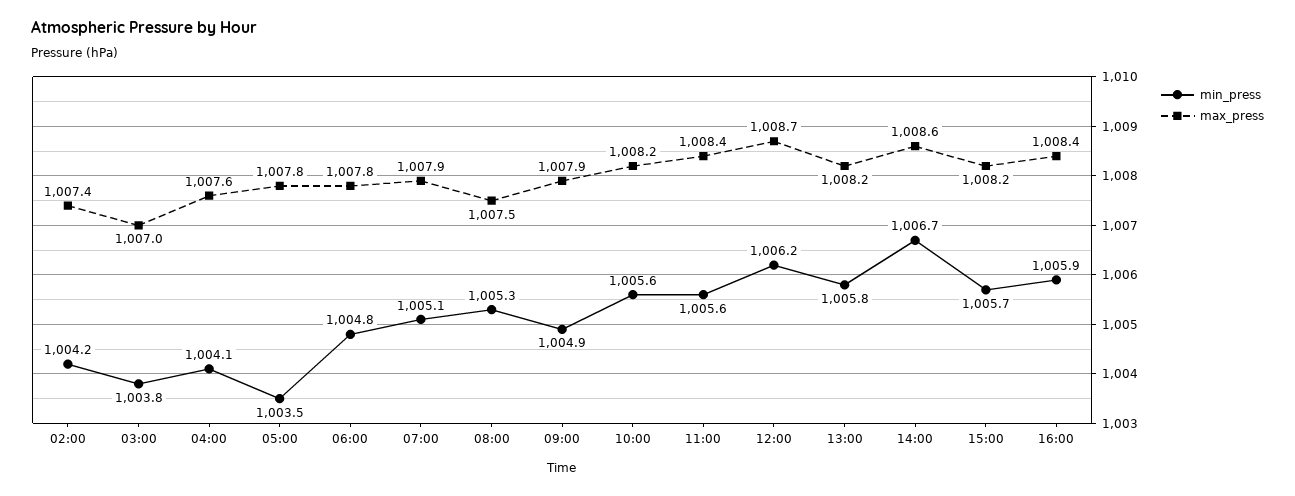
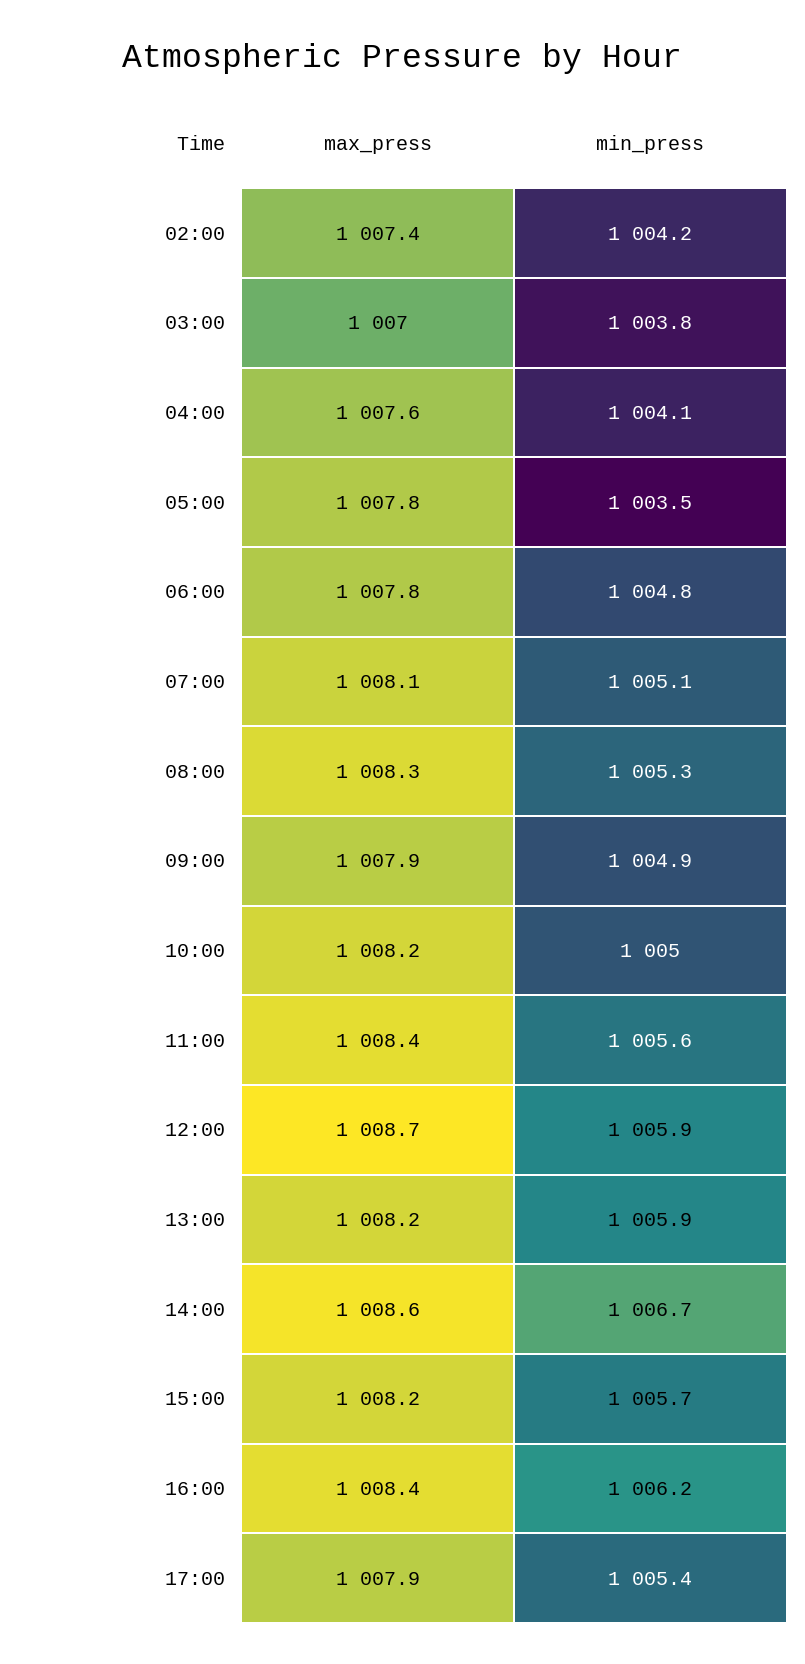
max_press, 07:00: 1007.9 -> 1008.1
max_press, 08:00: 1007.5 -> 1008.3
min_press, 10:00: 1005.6 -> 1005
min_press, 12:00: 1006.2 -> 1005.9
min_press, 13:00: 1005.8 -> 1005.9
min_press, 16:00: 1005.9 -> 1006.2
max_press, 17:00: none -> 1007.9
min_press, 17:00: none -> 1005.4

